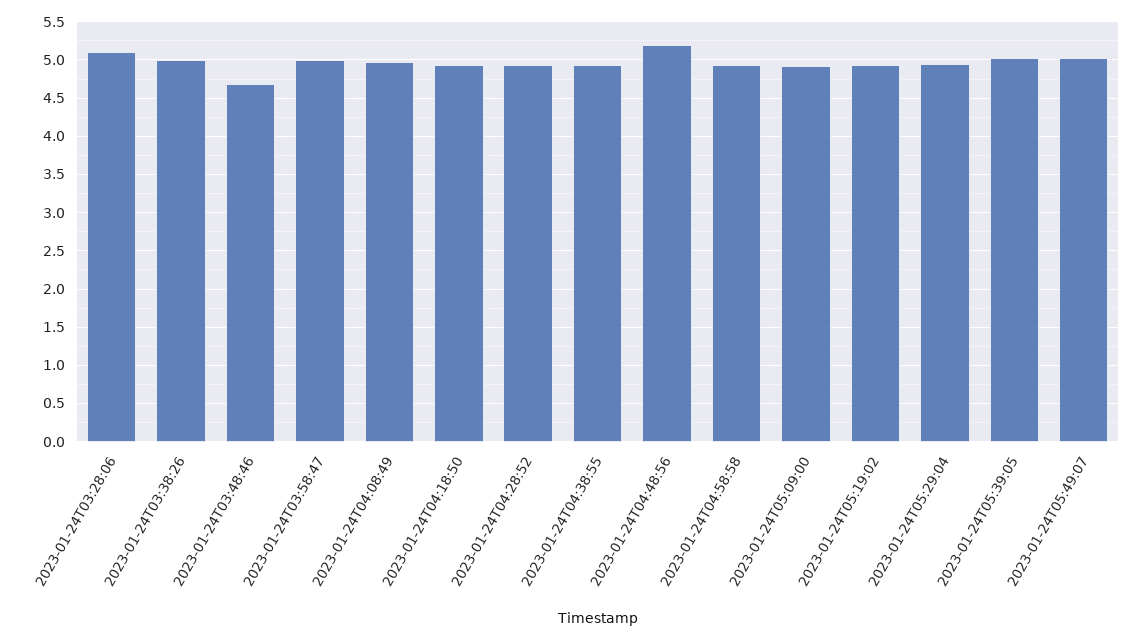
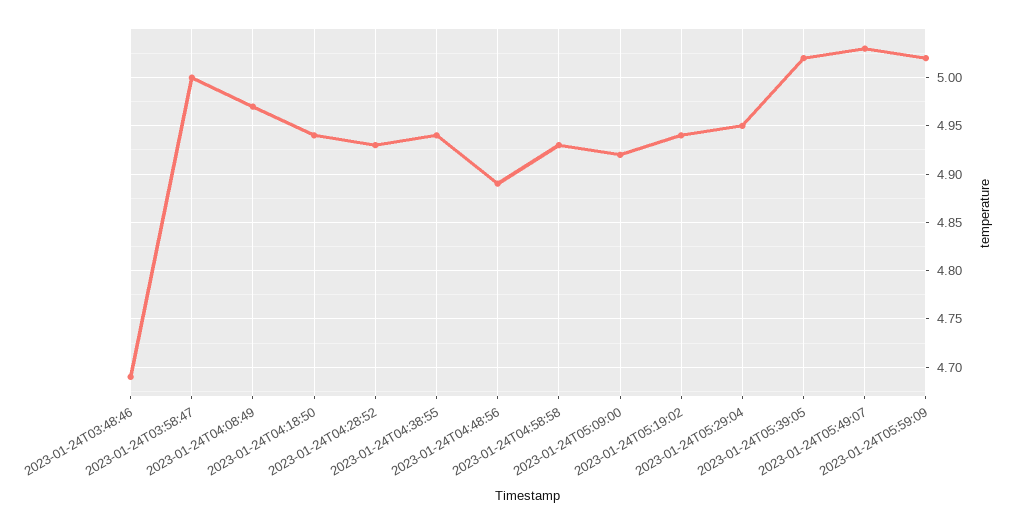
2023-01-24T03:28:06: 5.1 -> none
2023-01-24T03:38:26: 5 -> none
2023-01-24T04:48:56: 5.2 -> 4.89
2023-01-24T05:59:09: none -> 5.02

